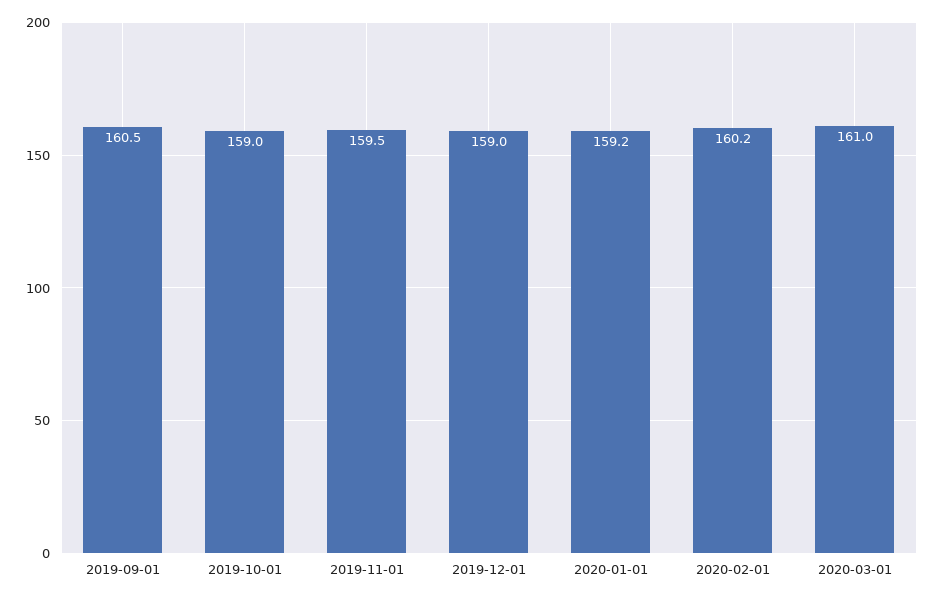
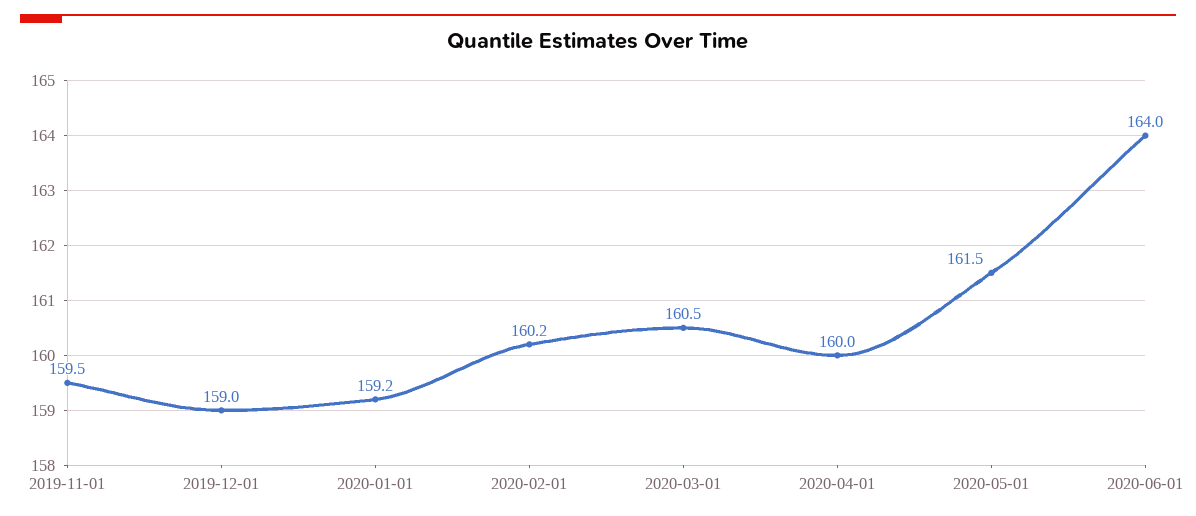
2019-09-01: 160.5 -> none
2019-10-01: 159 -> none
2020-03-01: 161 -> 160.5
2020-04-01: none -> 160
2020-05-01: none -> 161.5
2020-06-01: none -> 164

